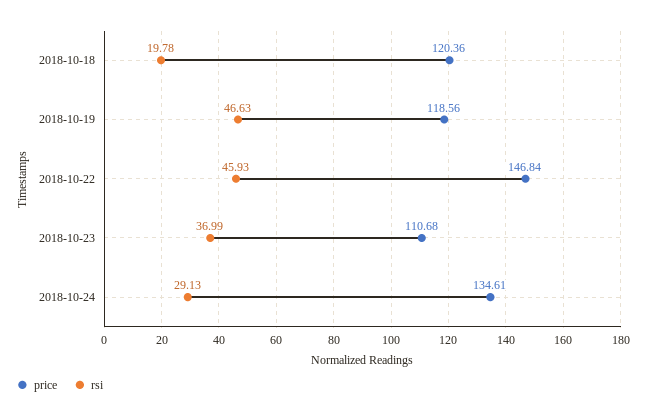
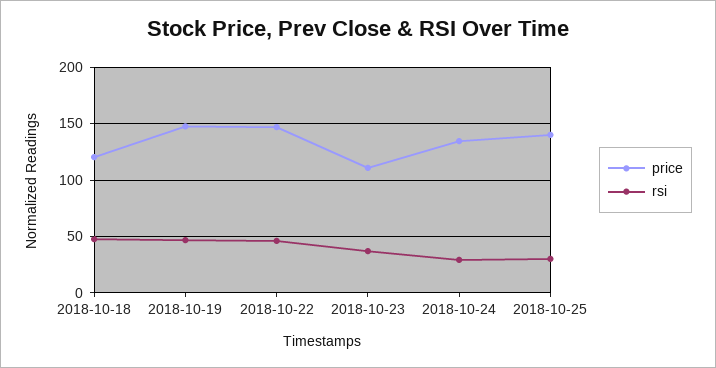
rsi, 2018-10-18: 19.78 -> 50
price, 2018-10-19: 118.56 -> 150
price, 2018-10-25: none -> 140
rsi, 2018-10-25: none -> 30

